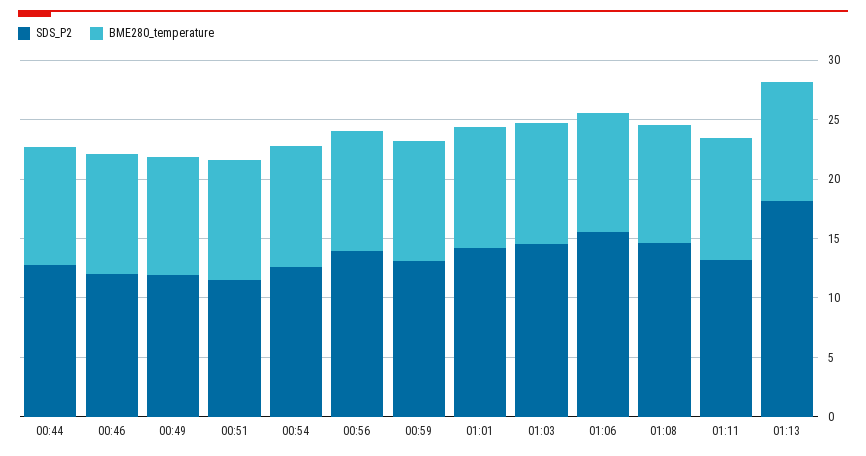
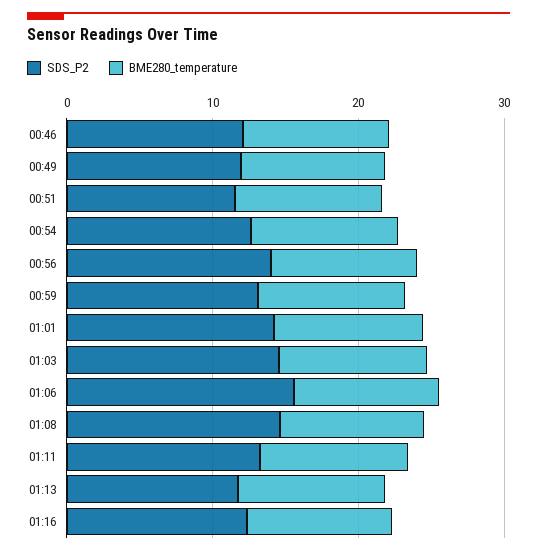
SDS_P2, 00:44: 13 -> none
BME280_temperature, 00:44: 10 -> none
SDS_P2, 01:13: 18 -> 12
SDS_P2, 01:16: none -> 12
BME280_temperature, 01:16: none -> 10

